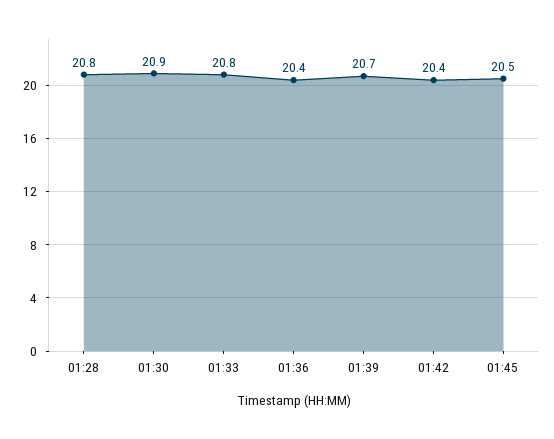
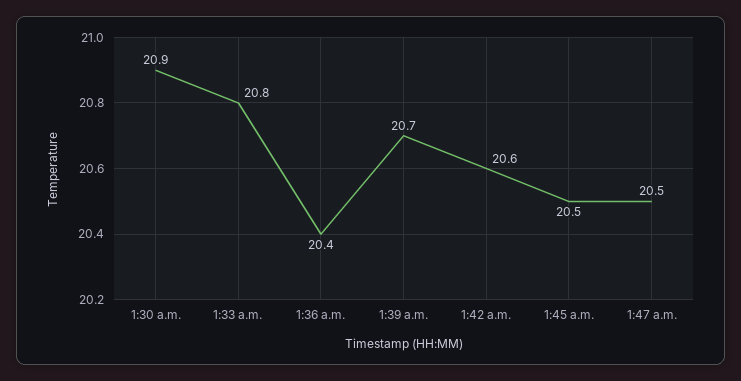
01:28: 20.8 -> none
01:42: 20.4 -> 20.6
1:47 a.m.: none -> 20.5

